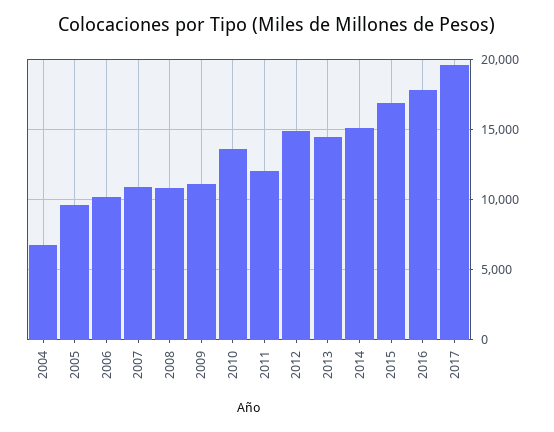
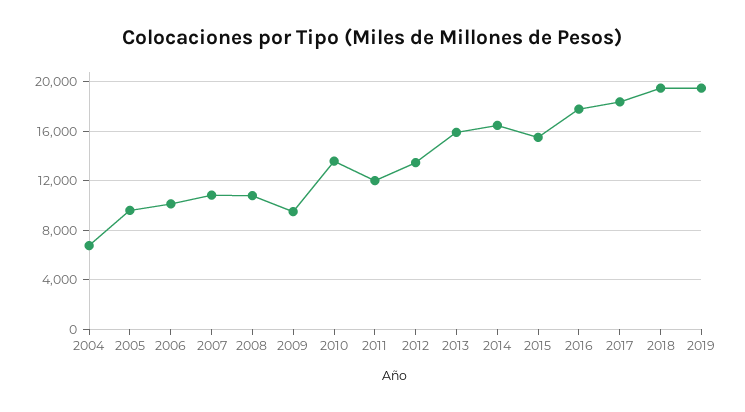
2009: 11000 -> 9500
2012: 15000 -> 13500
2013: 14500 -> 16000
2014: 15000 -> 16500
2015: 17000 -> 15500
2017: 19500 -> 18500
2018: none -> 19500
2019: none -> 19500

